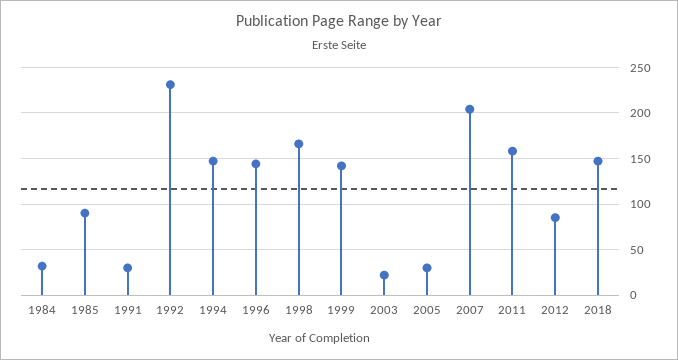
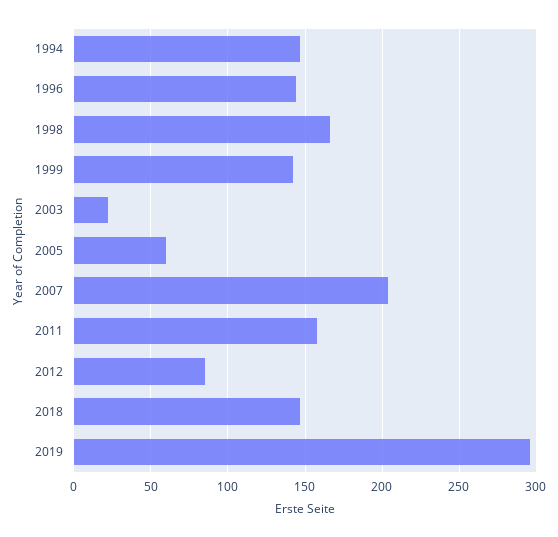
1984: 30 -> none
1985: 90 -> none
1991: 30 -> none
1992: 230 -> none
2005: 30 -> 60
2019: none -> 295

